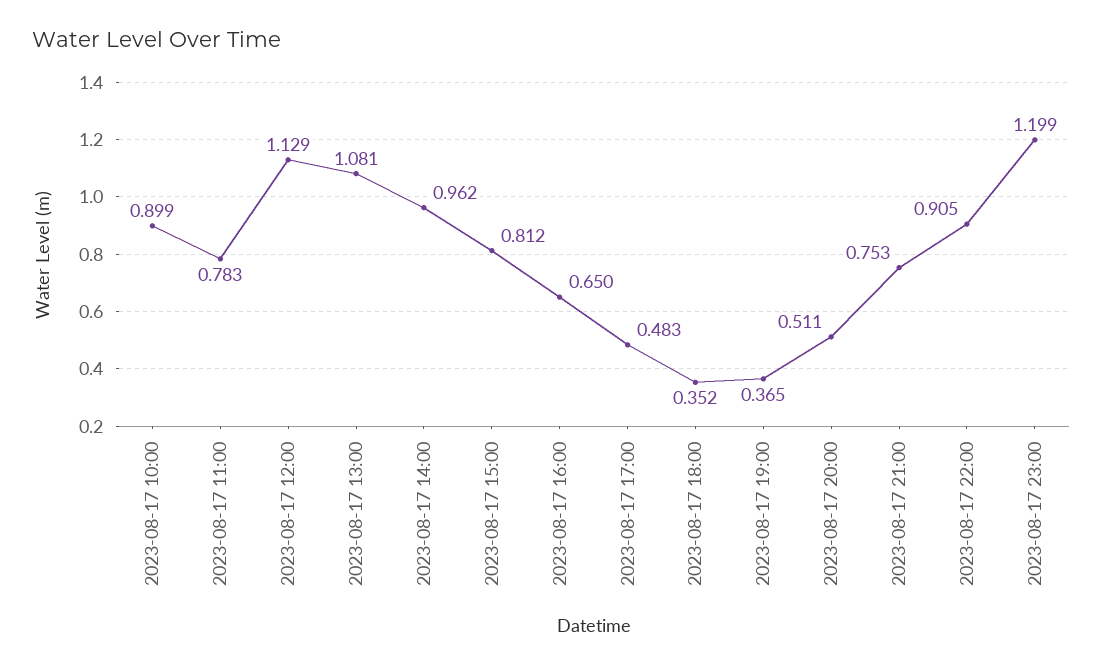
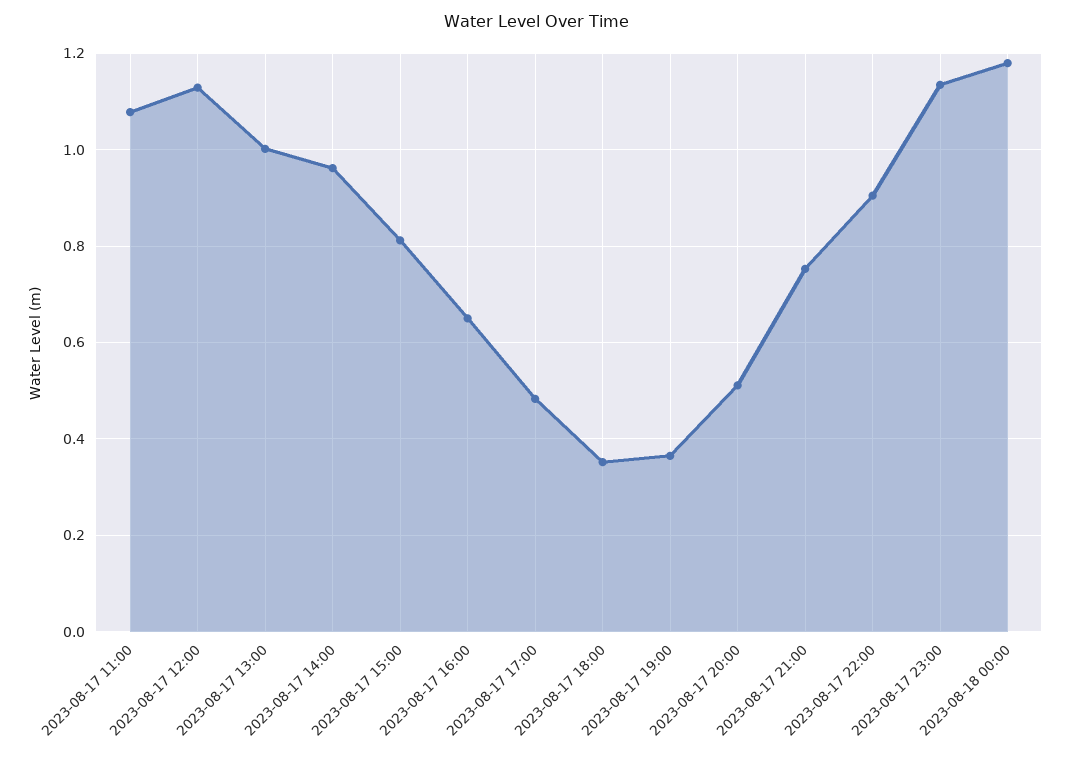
2023-08-17 10:00: 0.899 -> none
2023-08-17 11:00: 0.783 -> 1.08
2023-08-17 13:00: 1.081 -> 1
2023-08-17 23:00: 1.199 -> 1.14
2023-08-18 00:00: none -> 1.18

